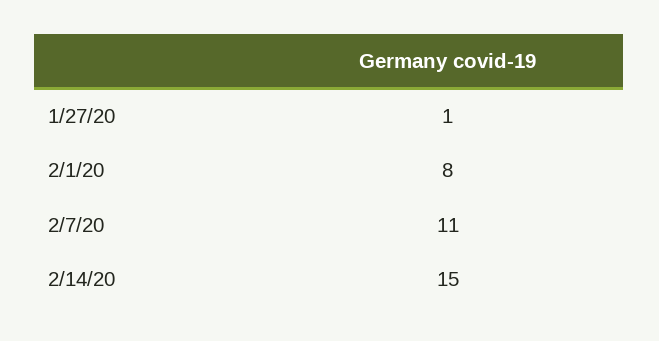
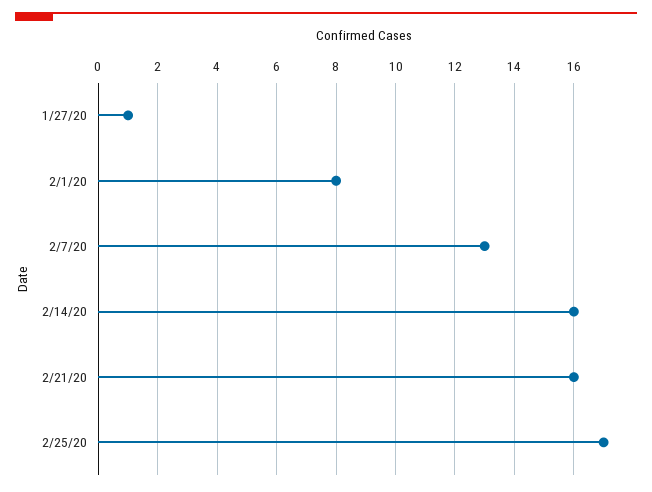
2/7/20: 11 -> 13
2/14/20: 15 -> 16
2/21/20: none -> 16
2/25/20: none -> 17

